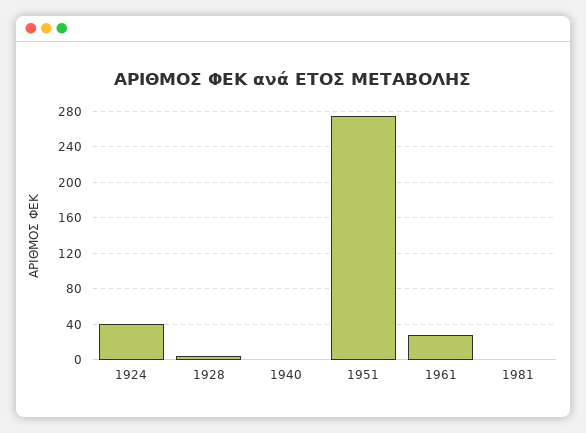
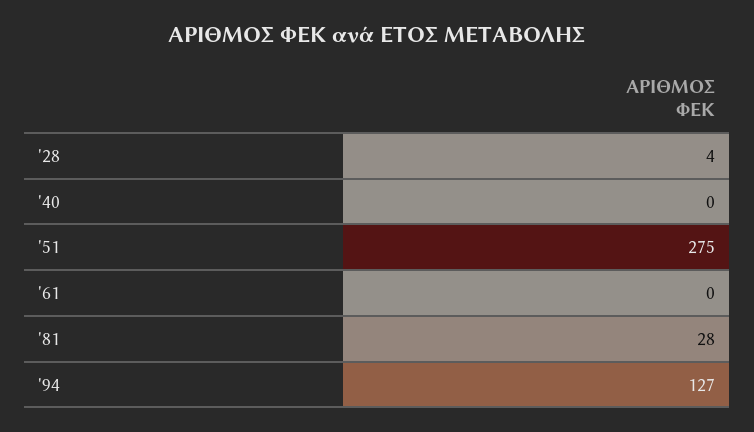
1924: 40 -> none
1961: 30 -> 0
1981: 0 -> 28
'94: none -> 127

